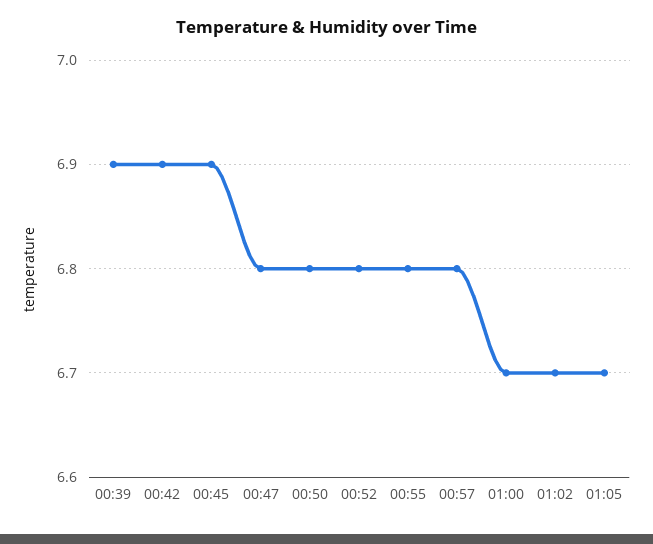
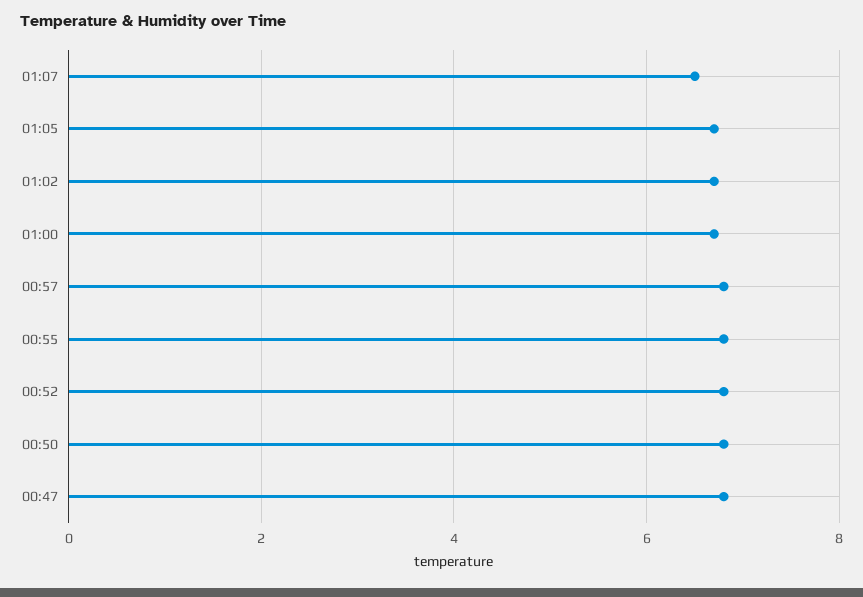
00:39: 6.9 -> none
00:42: 6.9 -> none
00:45: 6.9 -> none
01:07: none -> 6.5

